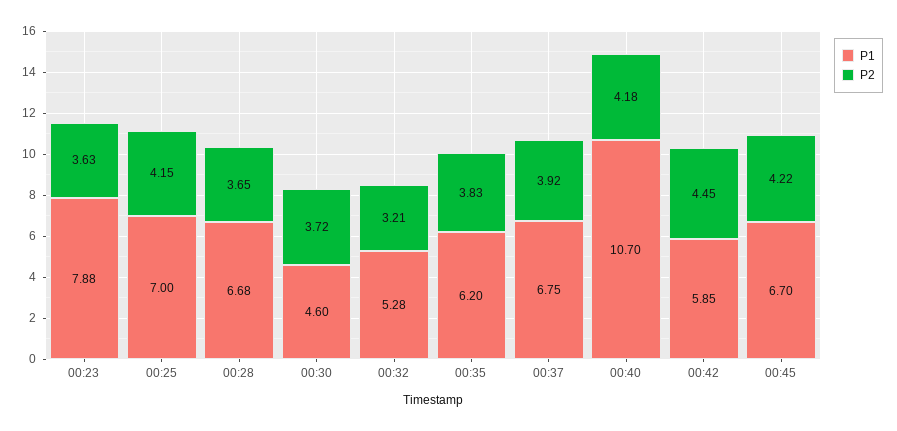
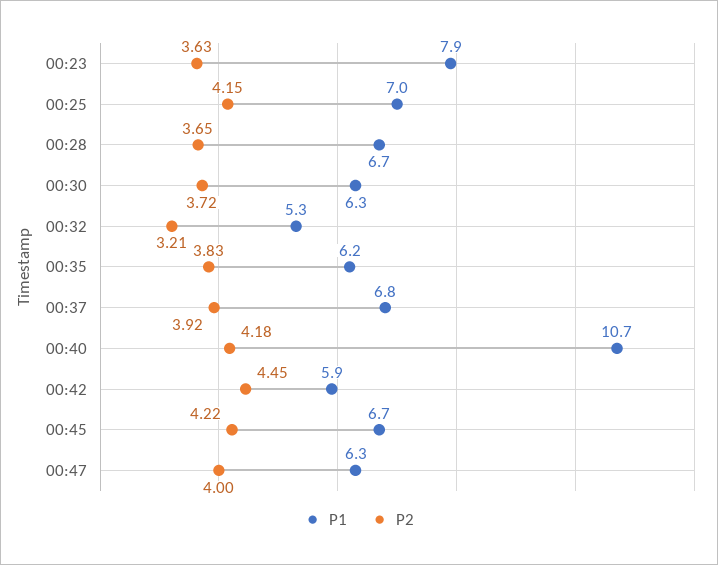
P1, 00:30: 4.6 -> 6.3
P1, 00:47: none -> 6.3
P2, 00:47: none -> 4

